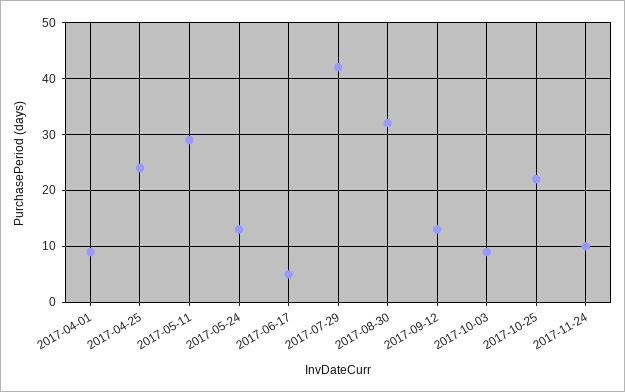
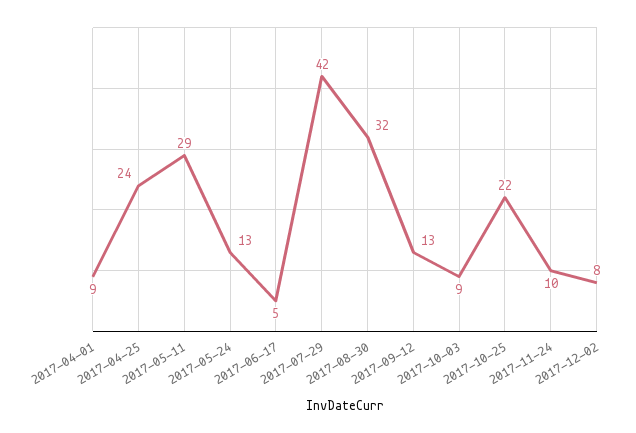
2017-12-02: none -> 8

